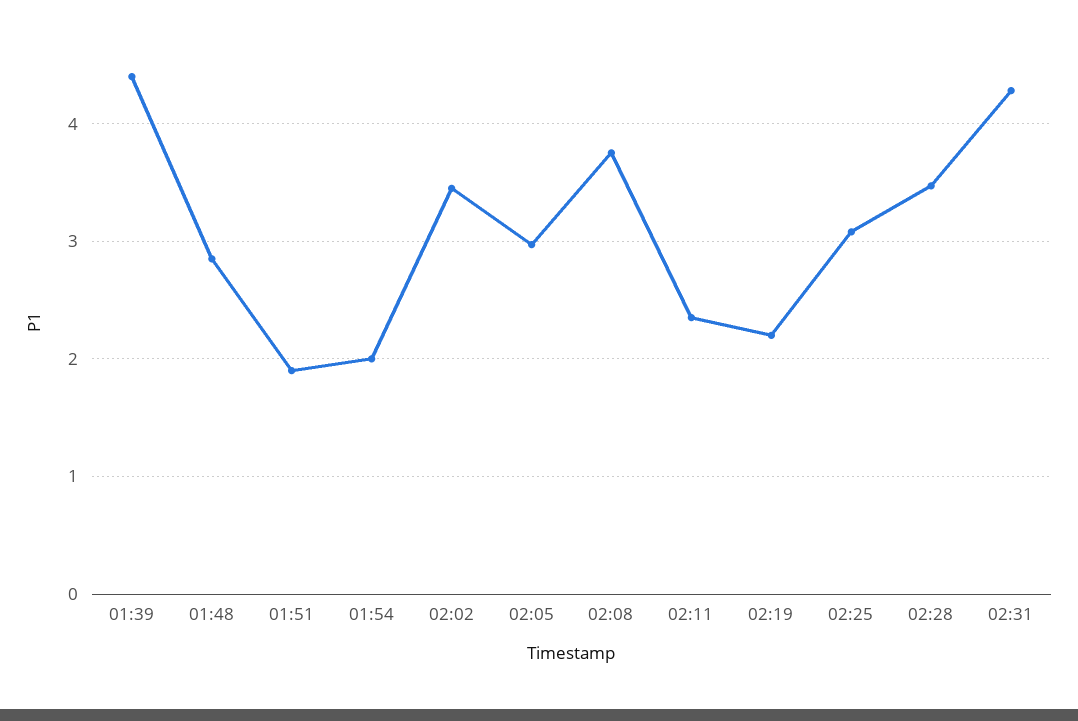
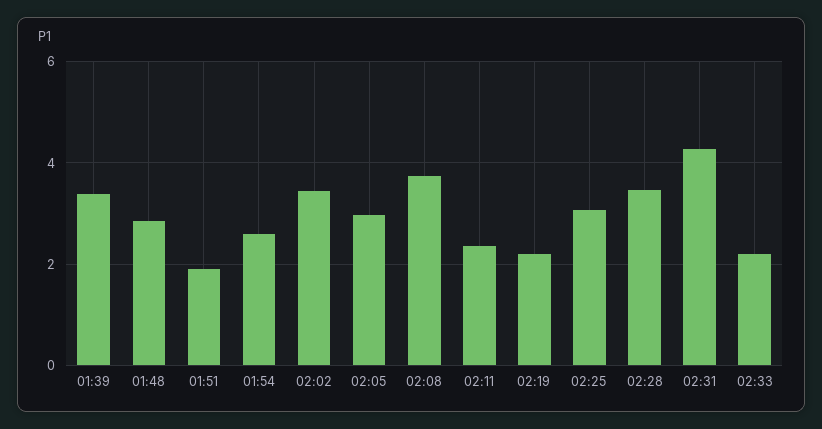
01:39: 4.4 -> 3.4
01:54: 2 -> 2.6
02:33: none -> 2.2

